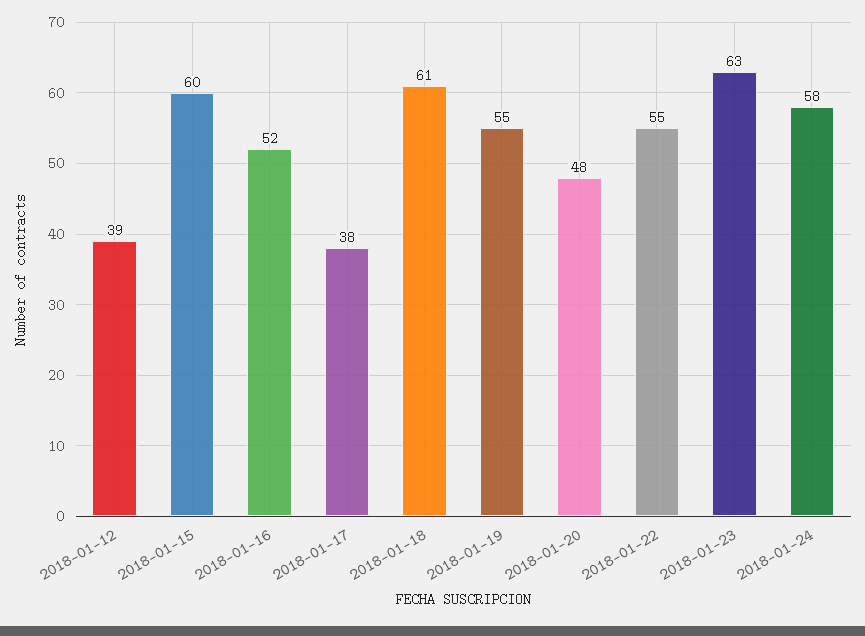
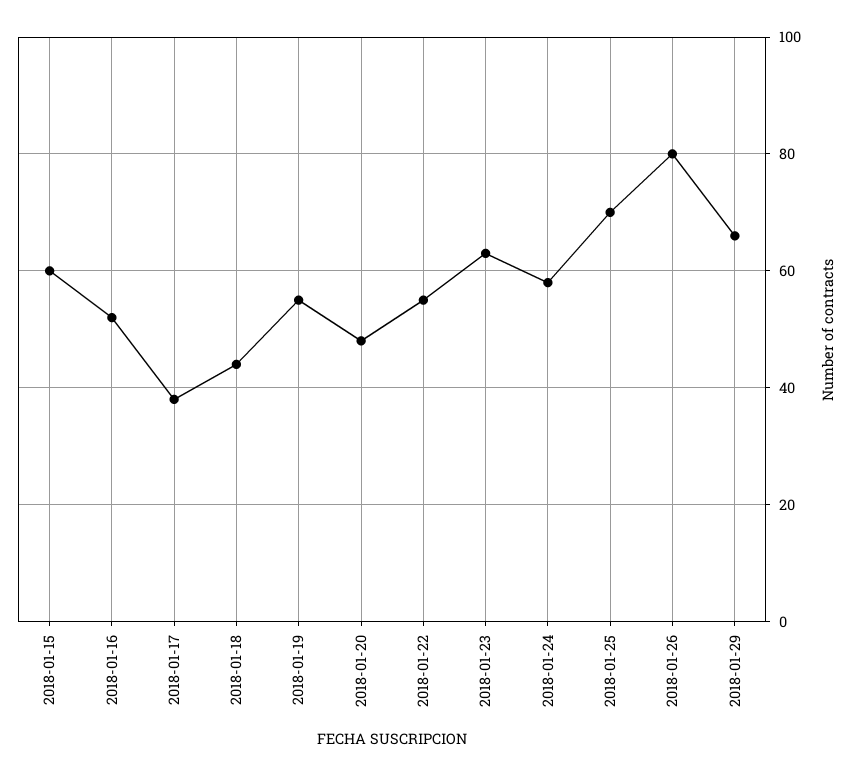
2018-01-12: 39 -> none
2018-01-18: 61 -> 45
2018-01-25: none -> 70
2018-01-26: none -> 80
2018-01-29: none -> 65

